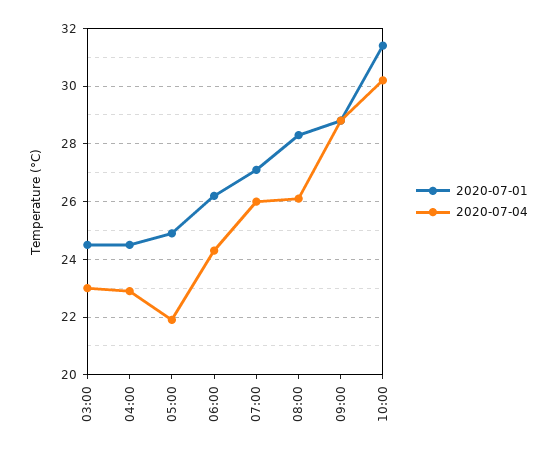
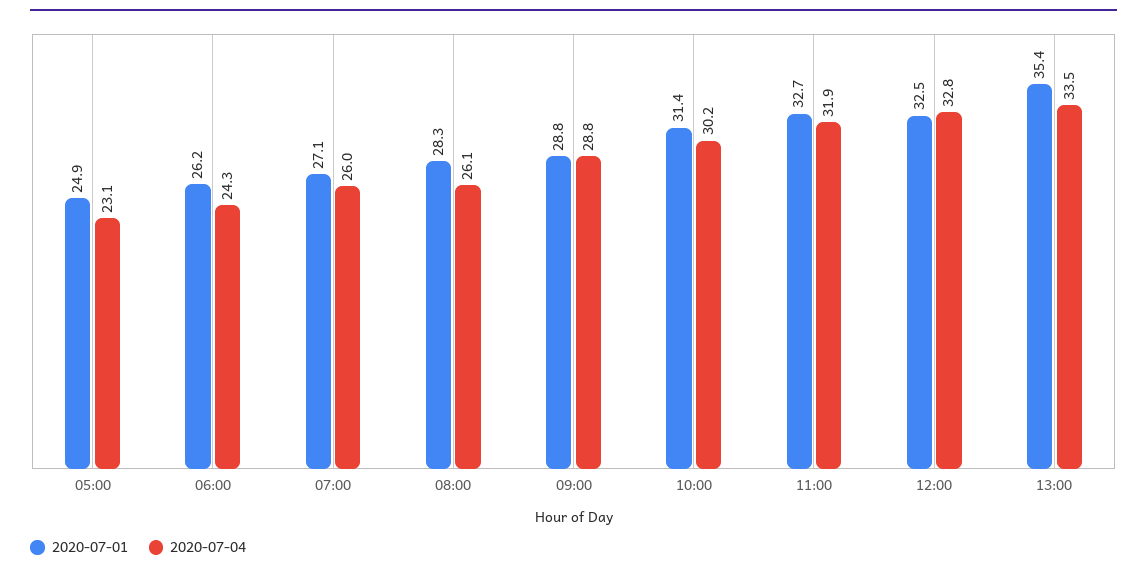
2020-07-01, 03:00: 24.5 -> none
2020-07-04, 03:00: 23 -> none
2020-07-01, 04:00: 24.5 -> none
2020-07-04, 04:00: 23 -> none
2020-07-04, 05:00: 22 -> 23.1
2020-07-01, 11:00: none -> 32.7
2020-07-04, 11:00: none -> 31.9
2020-07-01, 12:00: none -> 32.5
2020-07-04, 12:00: none -> 32.8
2020-07-01, 13:00: none -> 35.4
2020-07-04, 13:00: none -> 33.5

